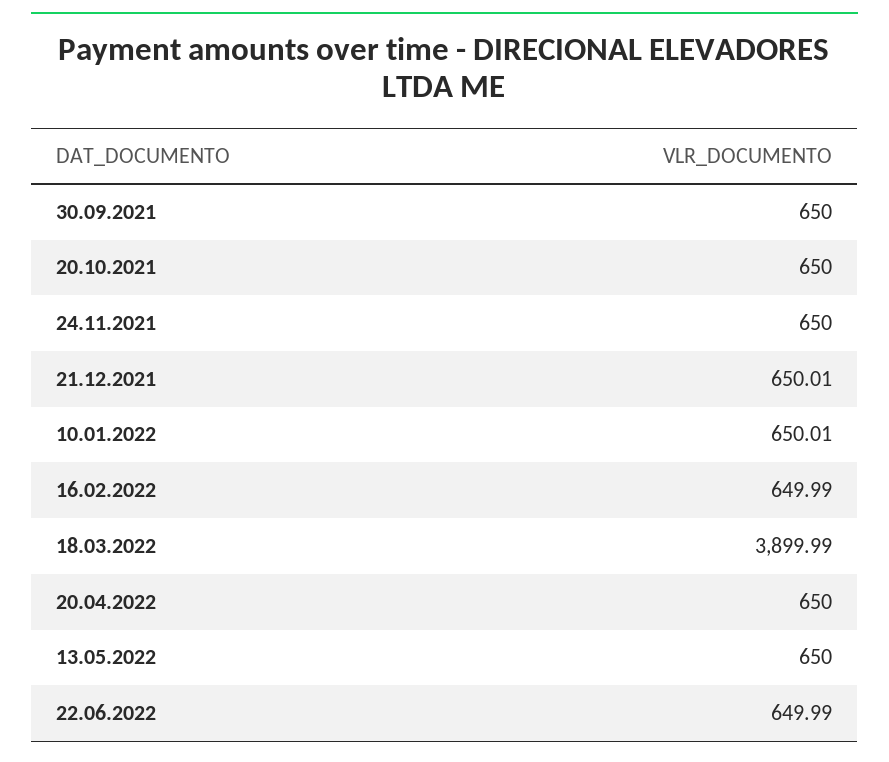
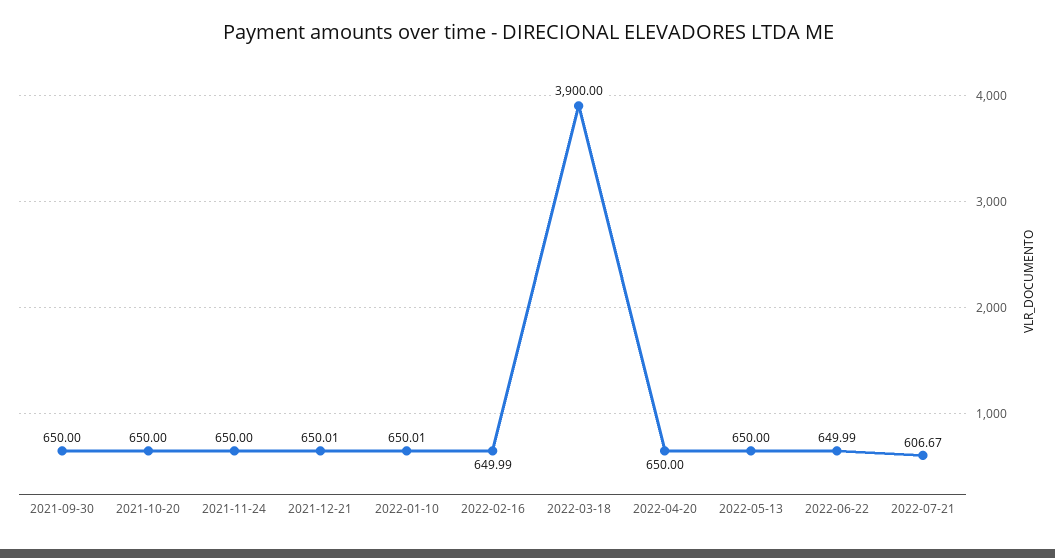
18.03.2022: 3899.99 -> 3900
2022-07-21: none -> 606.67

